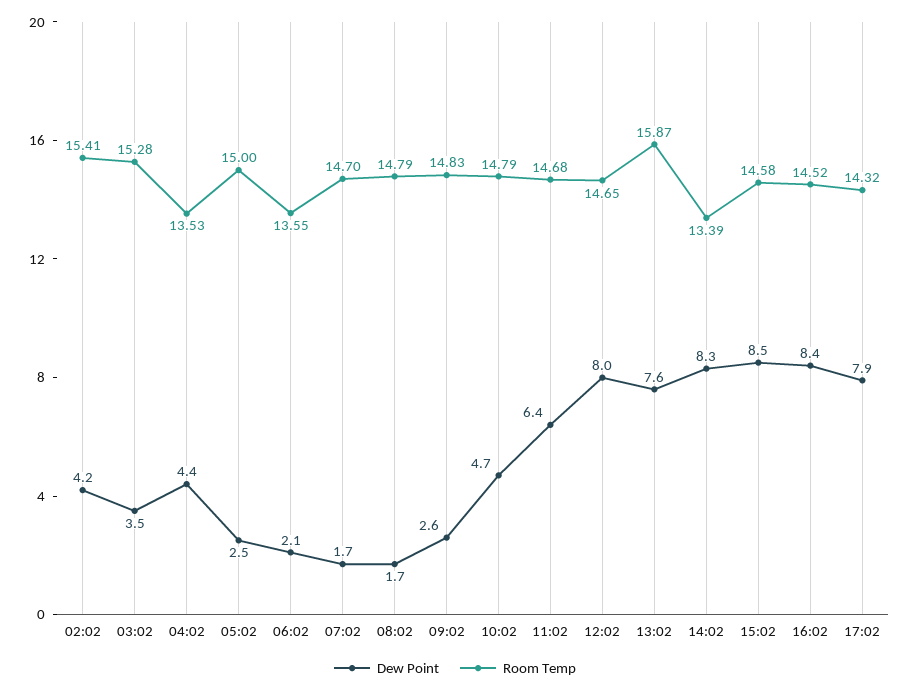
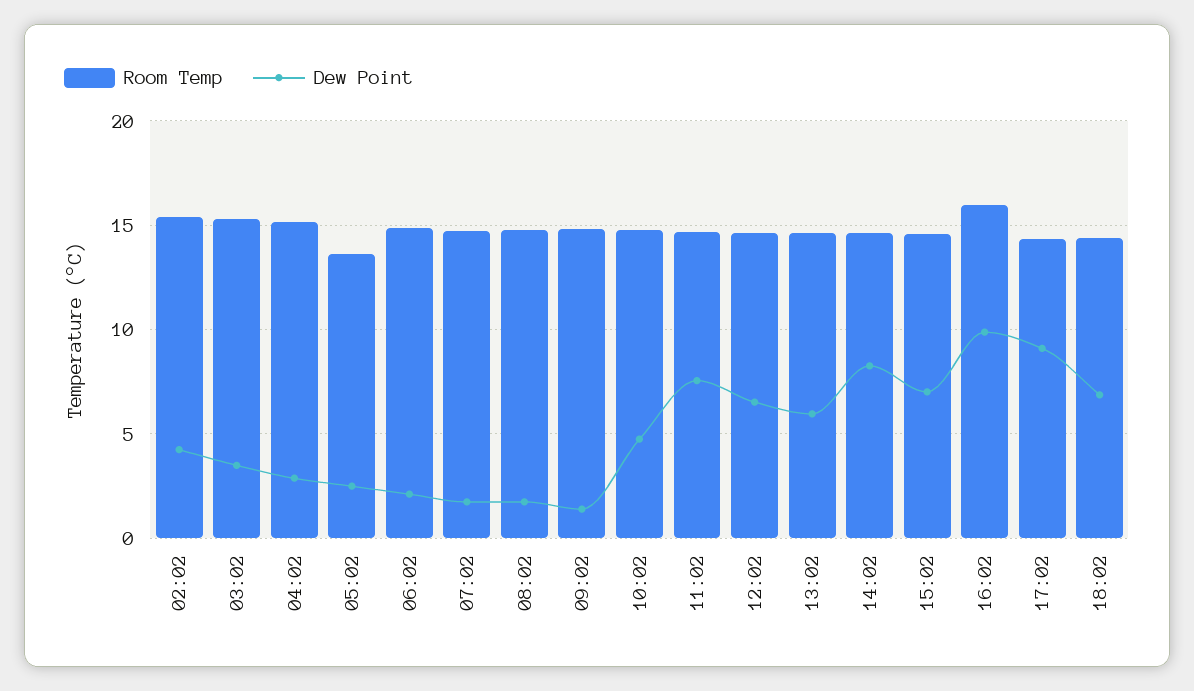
Dew Point, 04:02: 4.4 -> 3
Room Temp, 04:02: 13.53 -> 15
Room Temp, 05:02: 15 -> 13.5
Room Temp, 06:02: 13.55 -> 15
Dew Point, 09:02: 2.6 -> 1.5
Dew Point, 11:02: 6.4 -> 7.5
Dew Point, 12:02: 8 -> 6.5
Dew Point, 13:02: 7.6 -> 6
Room Temp, 13:02: 15.87 -> 14.5
Room Temp, 14:02: 13.39 -> 14.5
Dew Point, 15:02: 8.5 -> 7
Dew Point, 16:02: 8.4 -> 10
Room Temp, 16:02: 14.52 -> 16
Dew Point, 17:02: 7.9 -> 9
Room Temp, 18:02: none -> 14.5
Dew Point, 18:02: none -> 7

